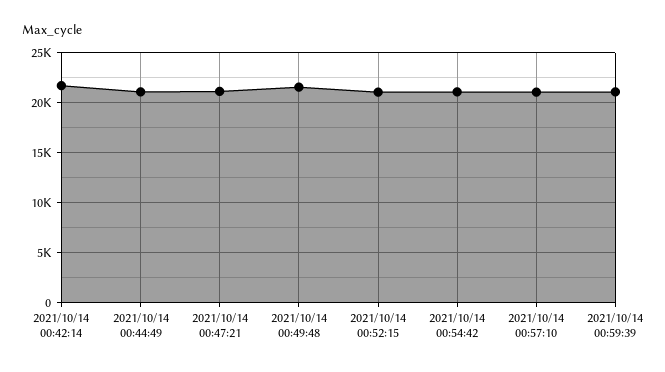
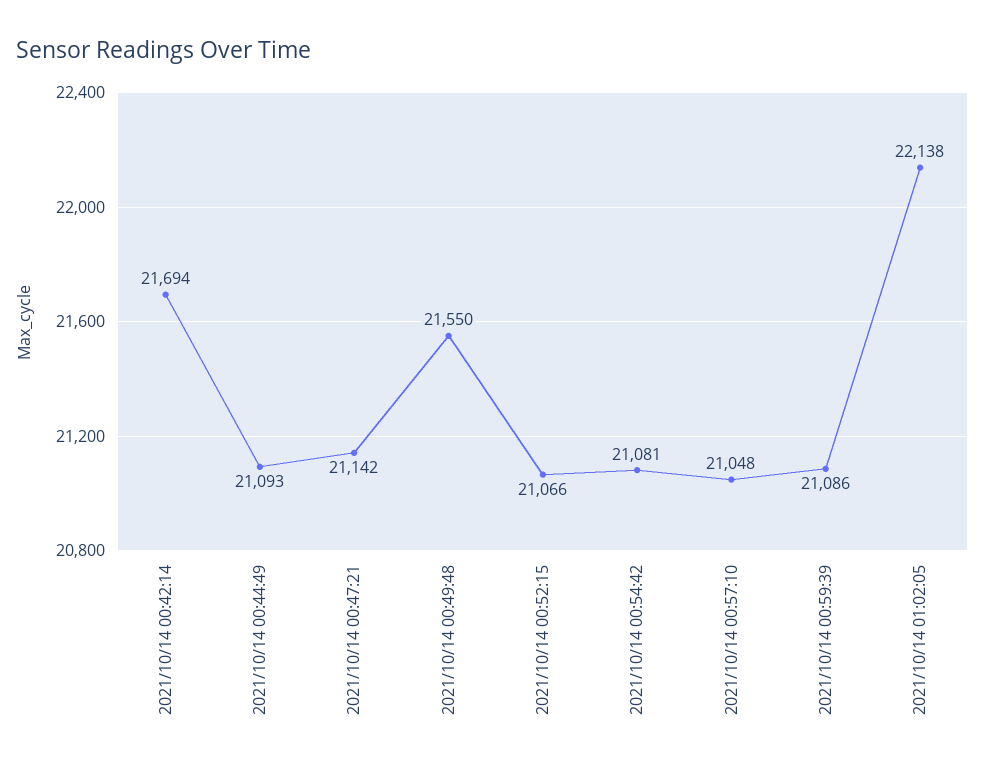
2021/10/14 01:02:05: none -> 22138

